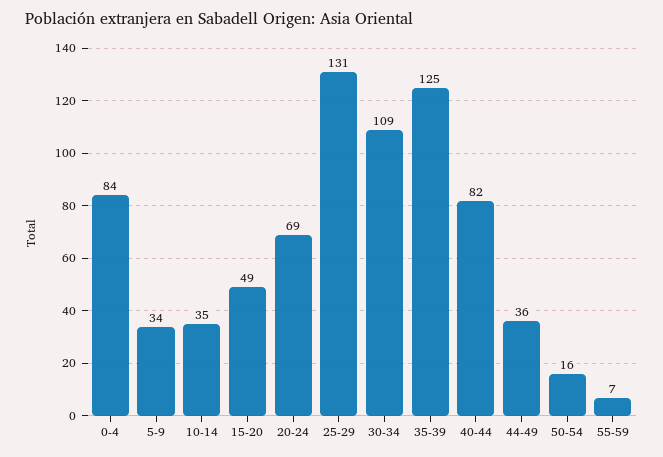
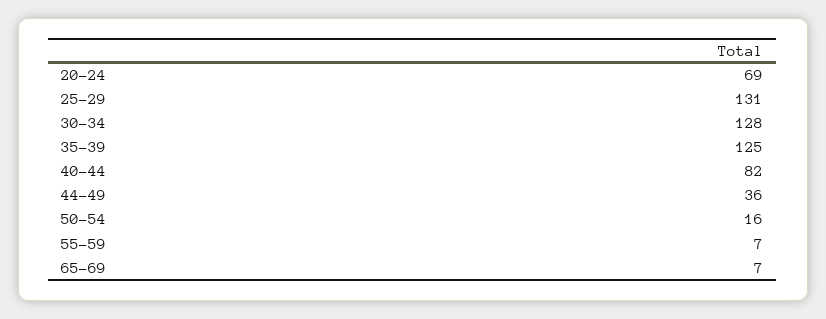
0-4: 84 -> none
5-9: 34 -> none
10-14: 35 -> none
15-20: 49 -> none
30-34: 109 -> 128
65-69: none -> 7

